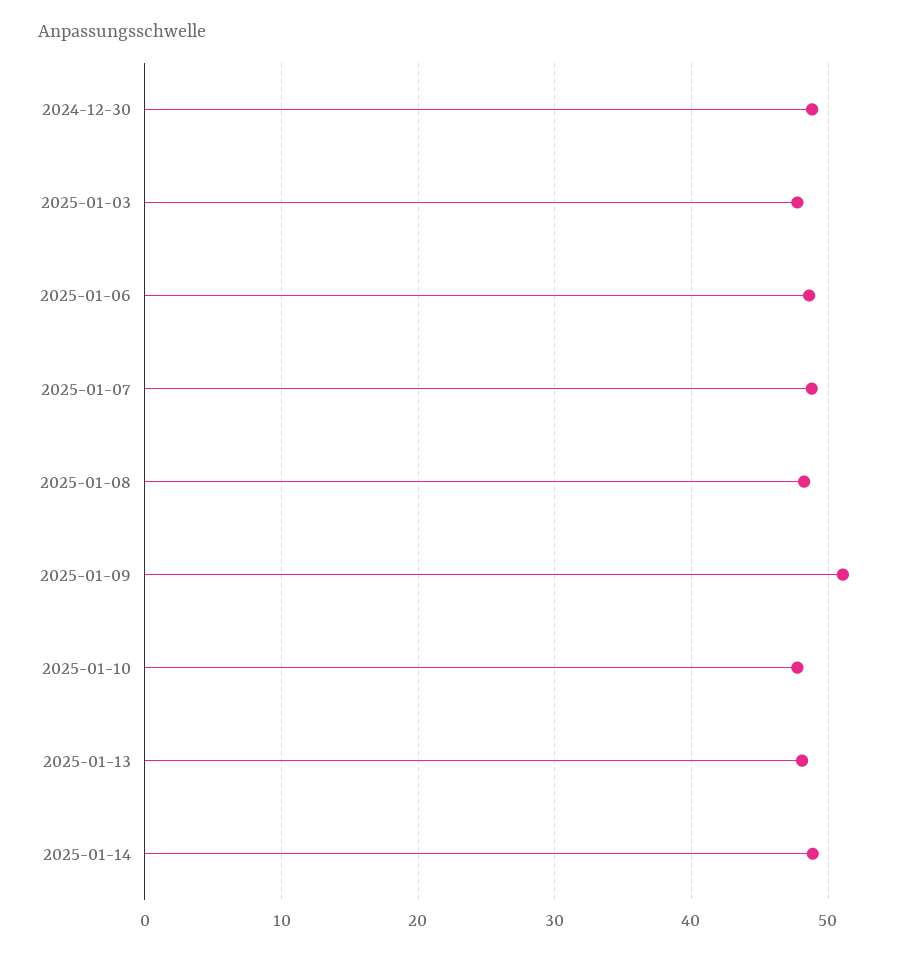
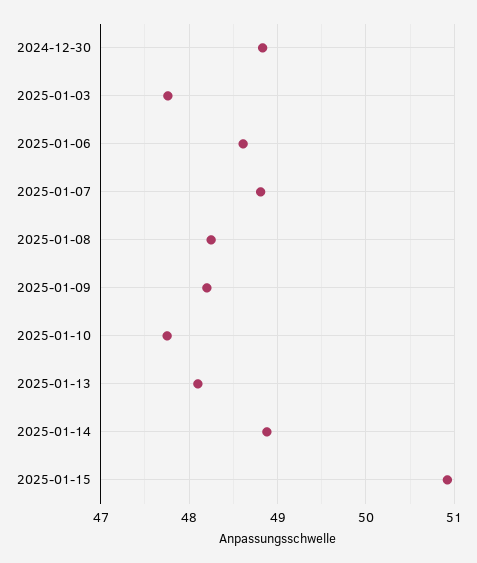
2025-01-09: 51 -> 48.2
2025-01-15: none -> 50.9

